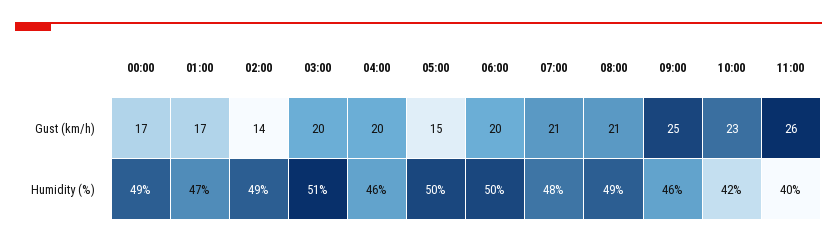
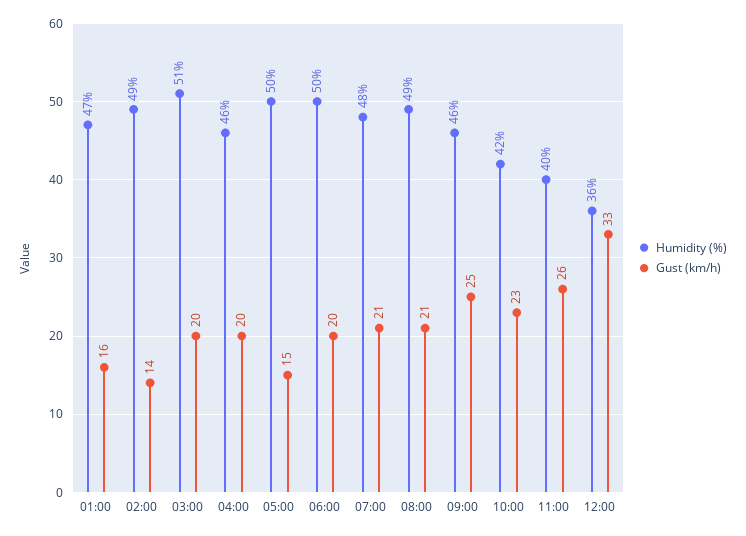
Gust (km/h), 00:00: 17 -> none
Gust (km/h), 01:00: 17 -> 16
Humidity (%), 00:00: 49 -> none
Humidity (%), 12:00: none -> 36
Gust (km/h), 12:00: none -> 33

